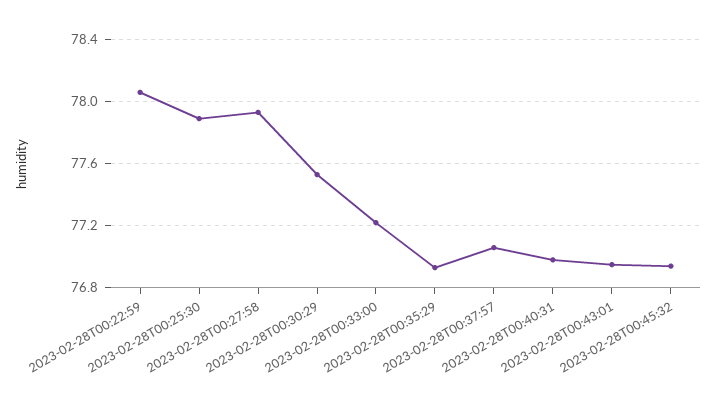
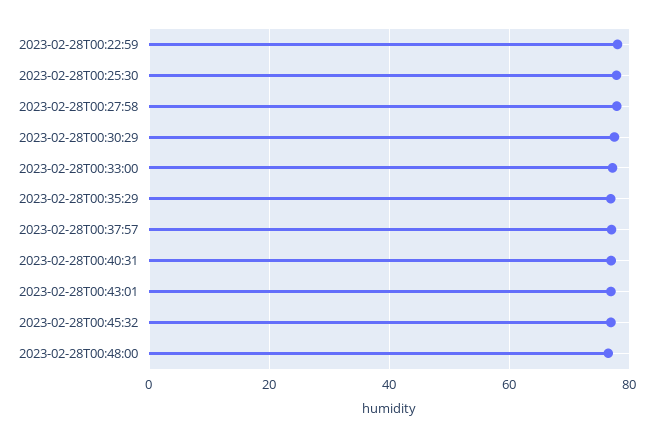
2023-02-28T00:48:00: none -> 76

